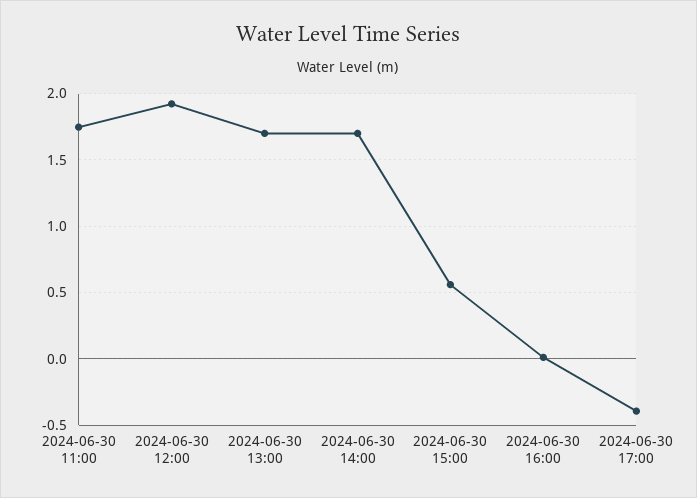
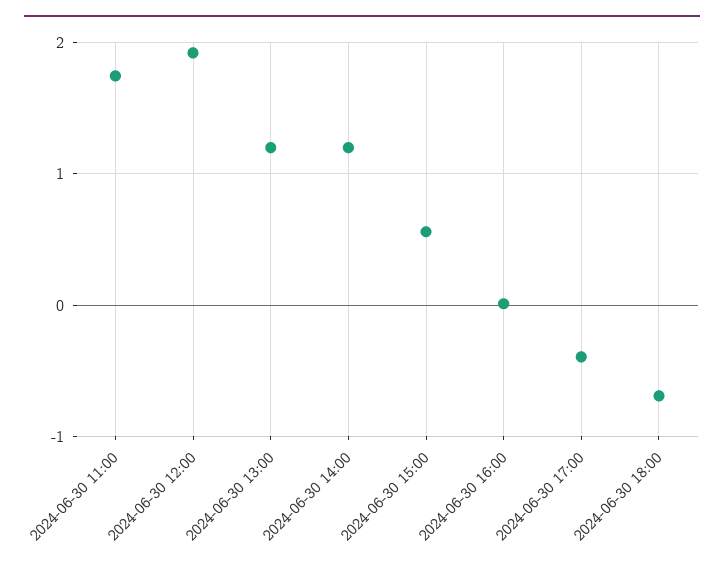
2024-06-30 13:00: 1.7 -> 1.2
2024-06-30 14:00: 1.7 -> 1.2
2024-06-30 18:00: none -> -0.7

